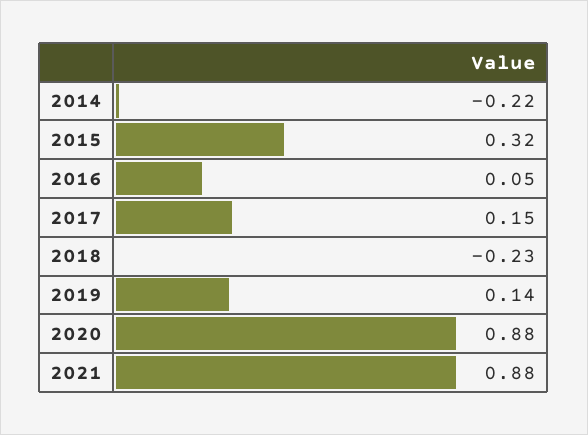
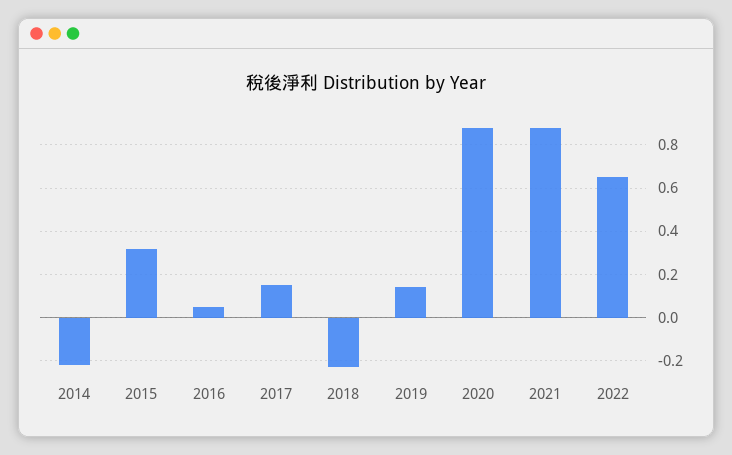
2022: none -> 0.65

